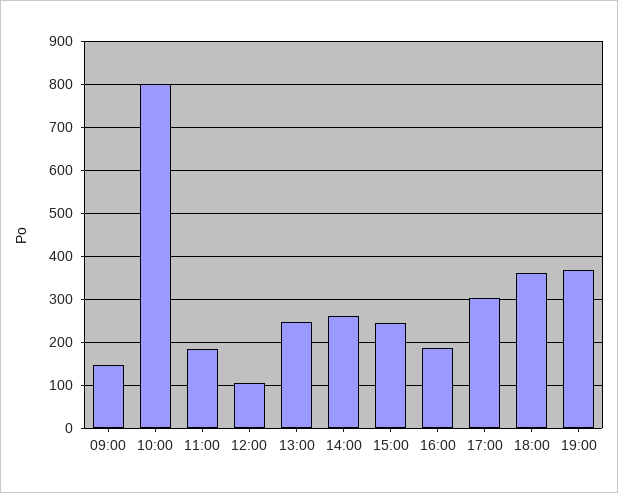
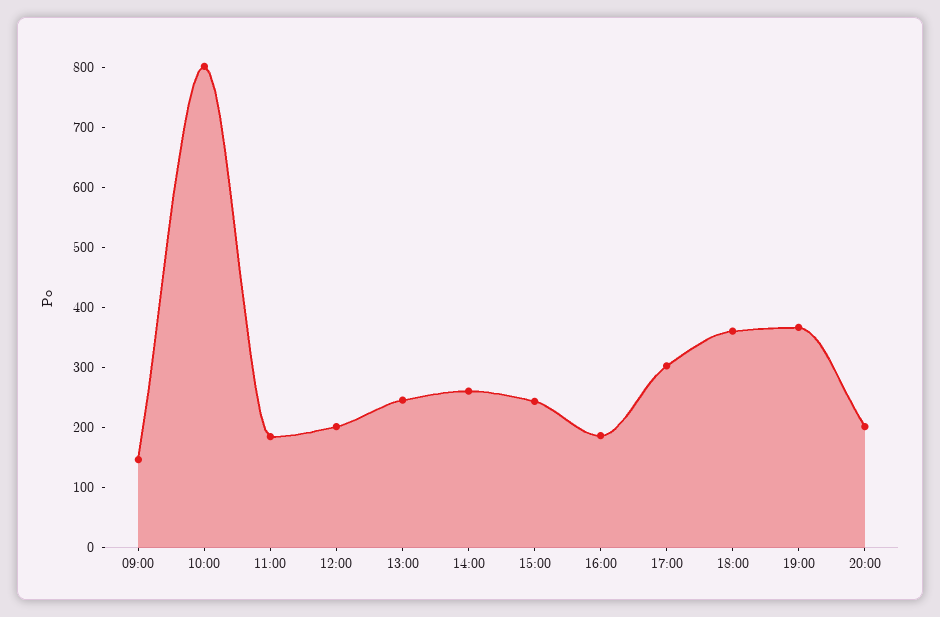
12:00: 100 -> 200
20:00: none -> 200

